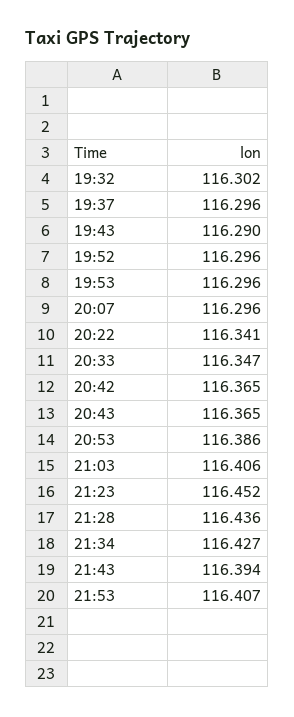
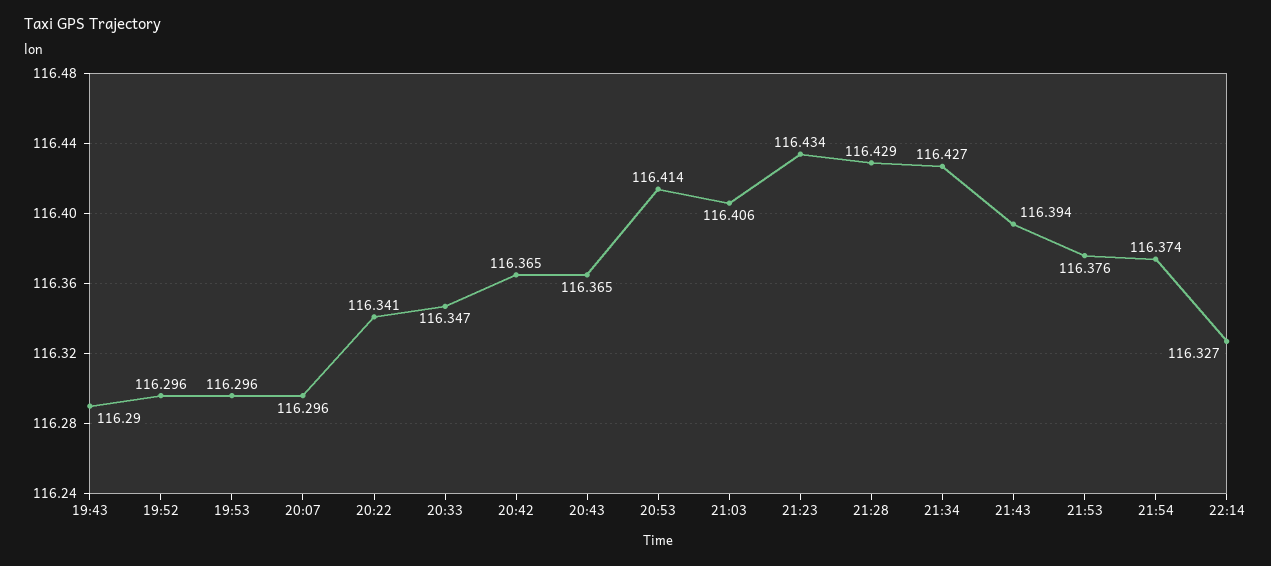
19:32: 116.302 -> none
19:37: 116.296 -> none
20:53: 116.386 -> 116.414
21:23: 116.452 -> 116.434
21:28: 116.436 -> 116.429
21:53: 116.407 -> 116.376
21:54: none -> 116.374
22:14: none -> 116.327

